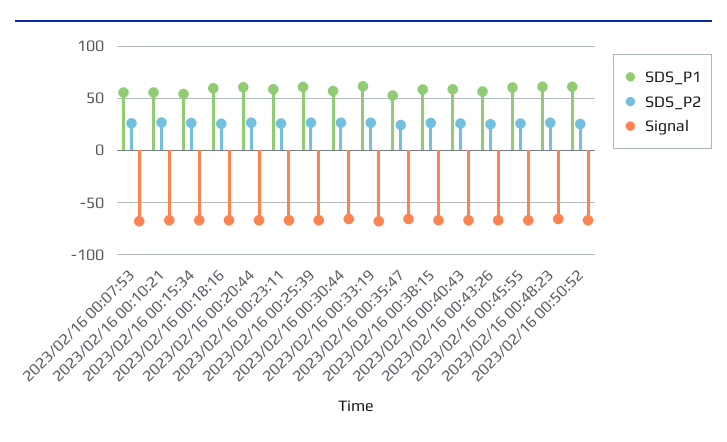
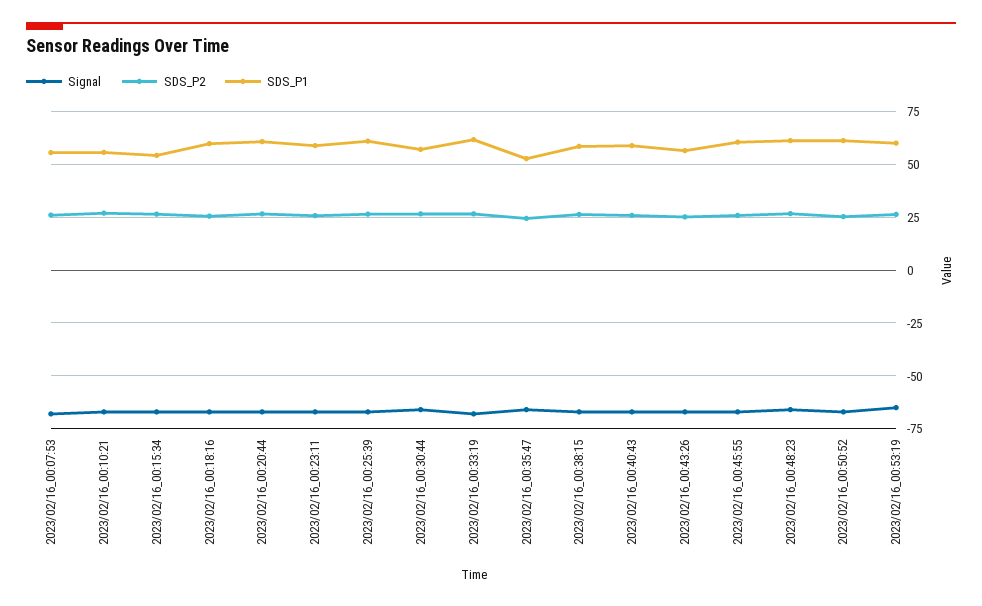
Signal, 2023/02/16_00:53:19: none -> -65
SDS_P2, 2023/02/16_00:53:19: none -> 25
SDS_P1, 2023/02/16_00:53:19: none -> 60

